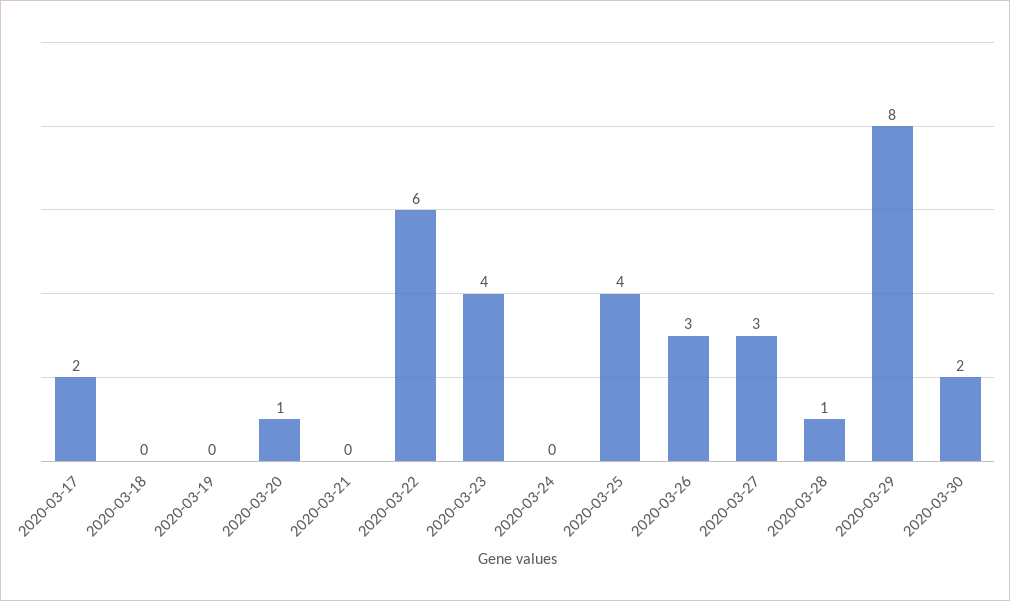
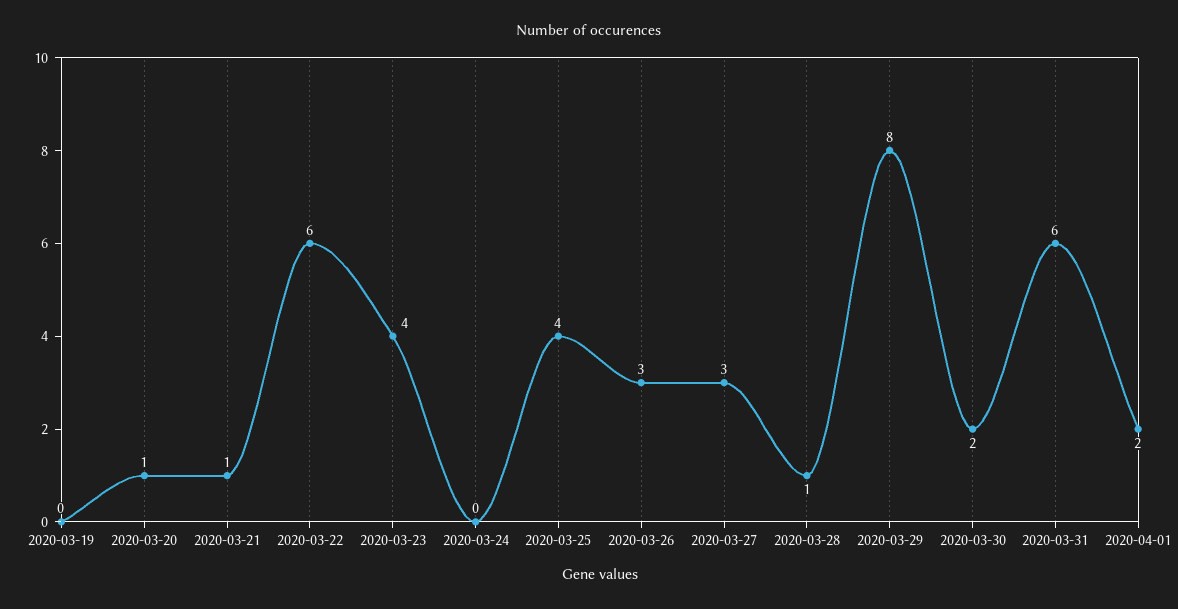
2020-03-17: 2 -> none
2020-03-18: 0 -> none
2020-03-21: 0 -> 1
2020-03-31: none -> 6
2020-04-01: none -> 2

